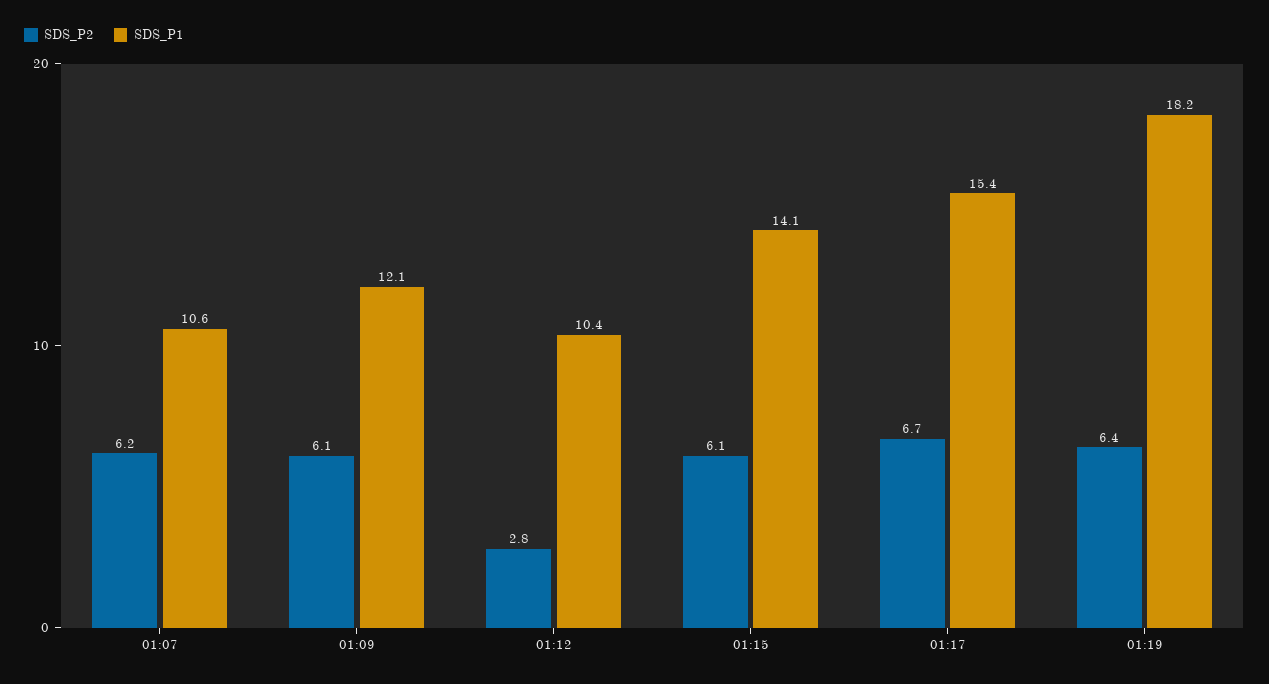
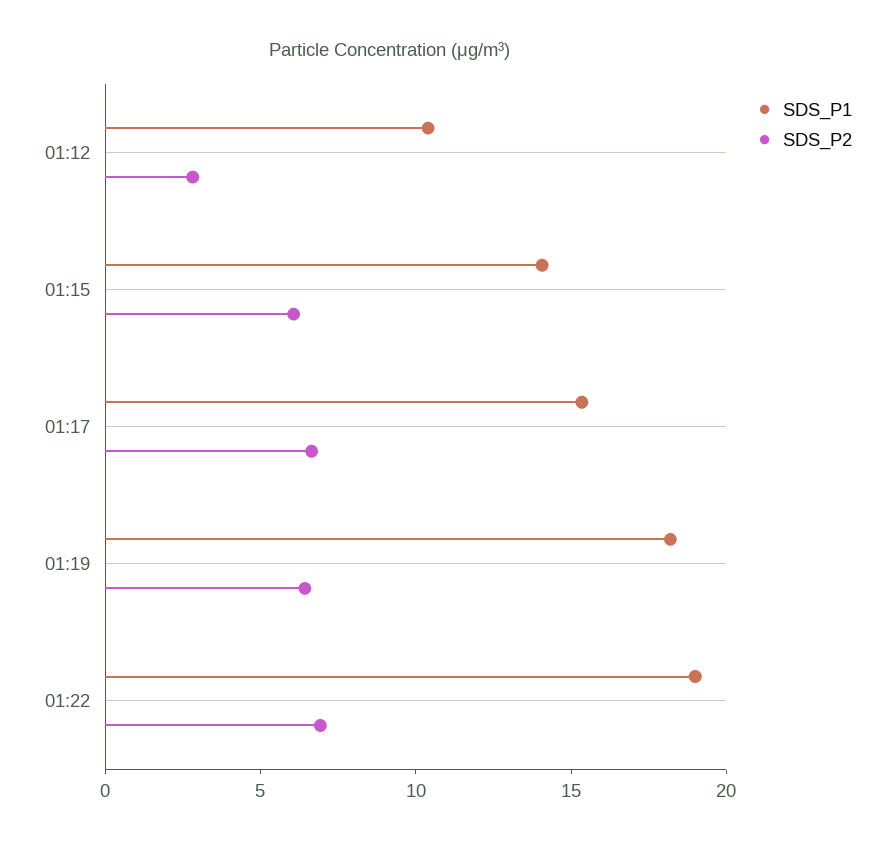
SDS_P2, 01:07: 6.2 -> none
SDS_P1, 01:07: 10.6 -> none
SDS_P2, 01:09: 6.1 -> none
SDS_P1, 01:09: 12.1 -> none
SDS_P1, 01:22: none -> 19
SDS_P2, 01:22: none -> 7

